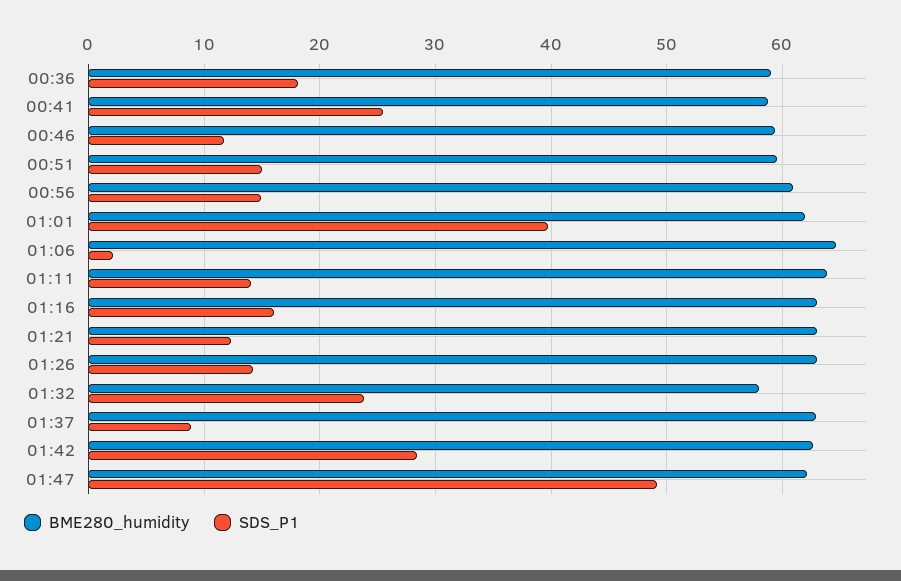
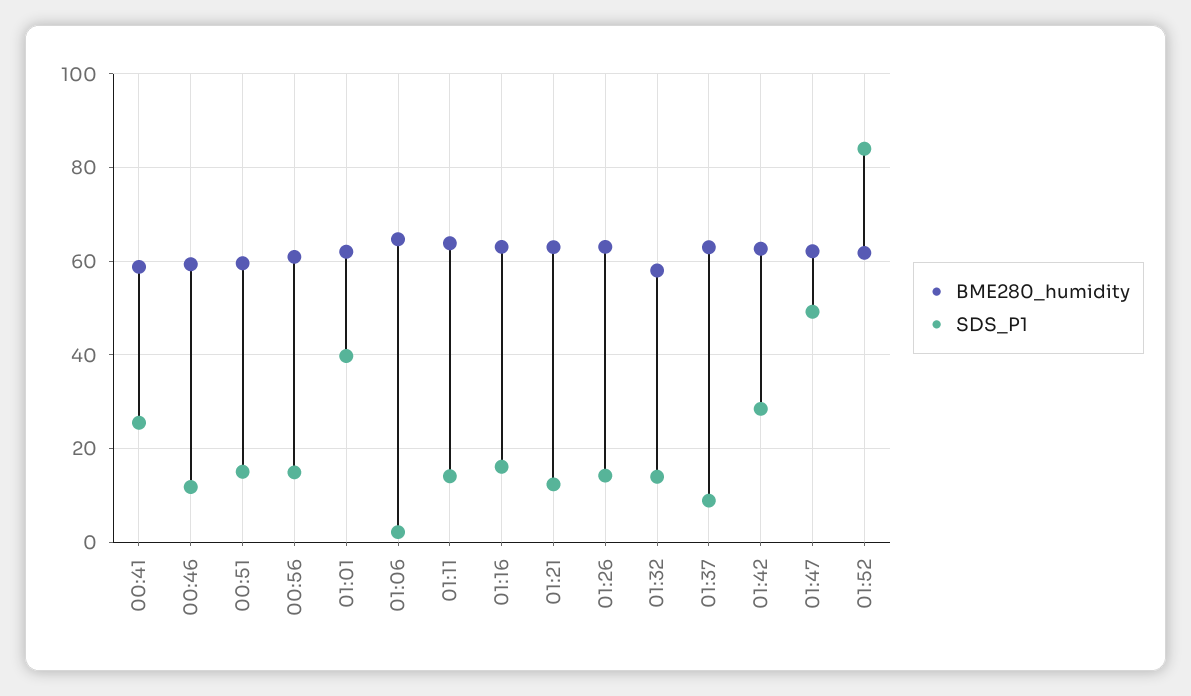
BME280_humidity, 00:36: 59 -> none
SDS_P1, 00:36: 18 -> none
SDS_P1, 01:32: 24 -> 14
BME280_humidity, 01:52: none -> 62
SDS_P1, 01:52: none -> 84

